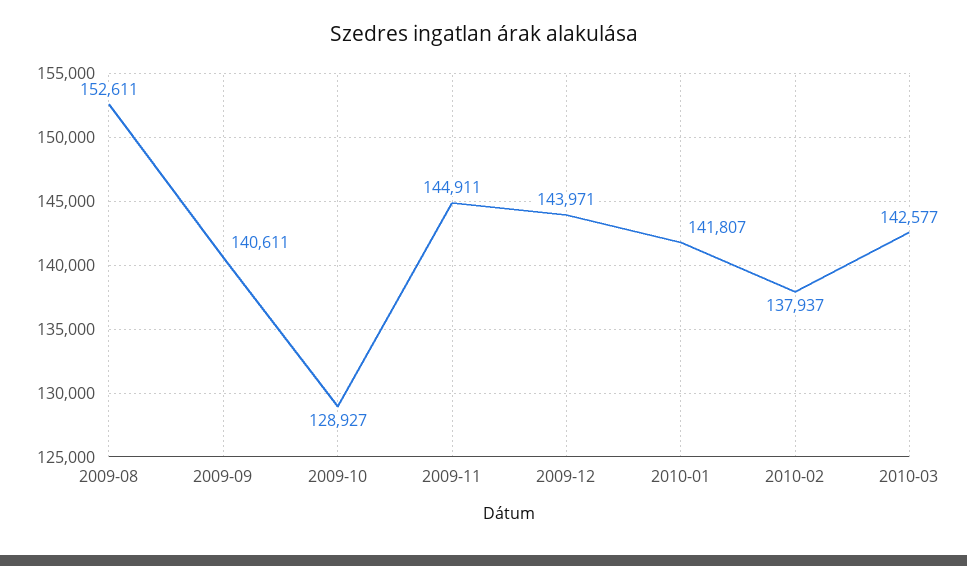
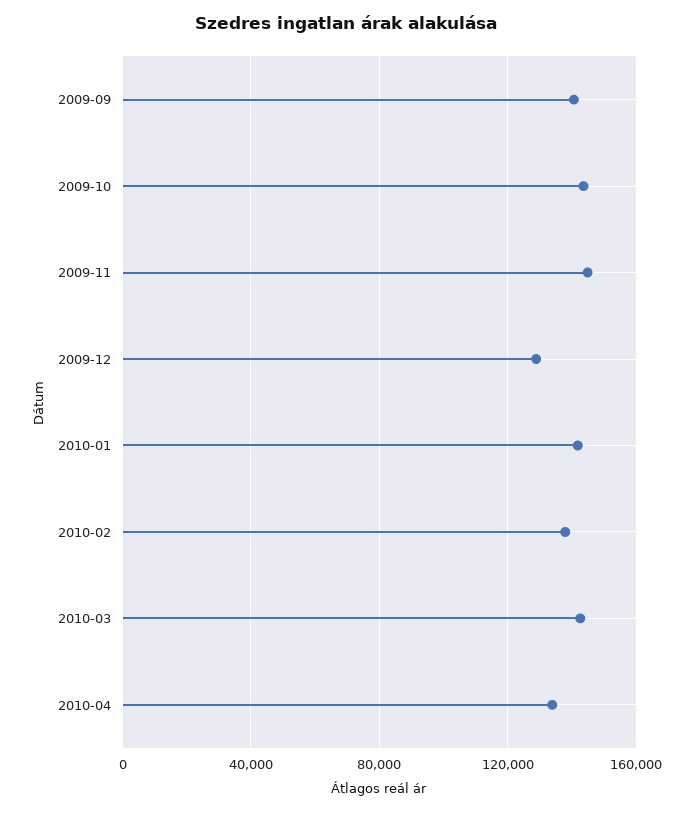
2009-08: 152611 -> none
2009-10: 128927 -> 145000
2009-12: 143971 -> 130000
2010-04: none -> 135000

